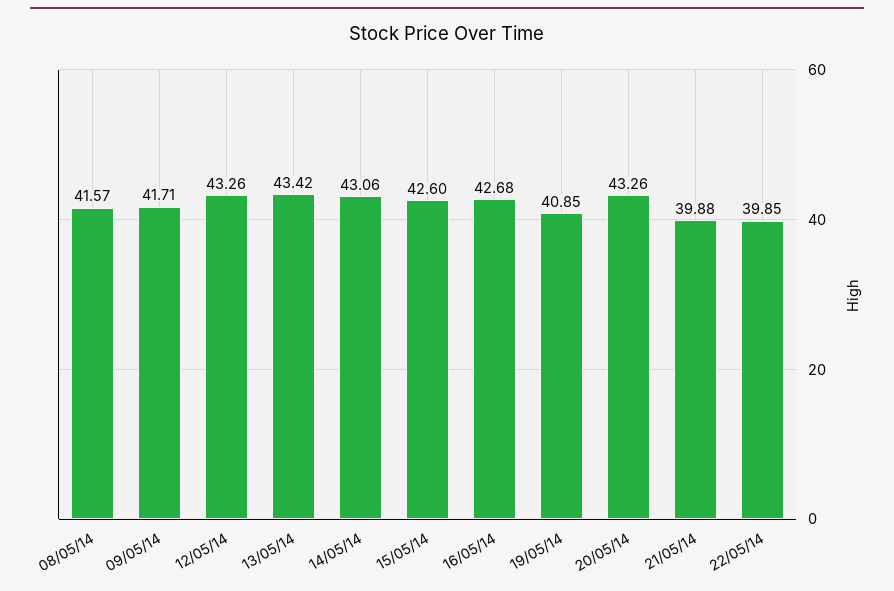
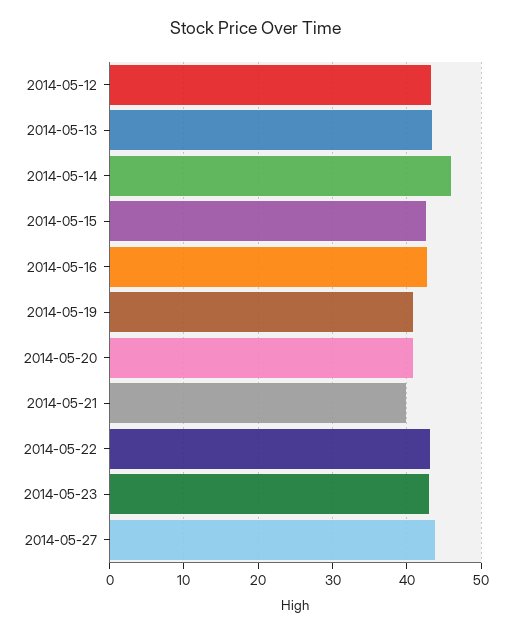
08/05/14: 41.57 -> none
09/05/14: 41.71 -> none
14/05/14: 43.06 -> 46
20/05/14: 43.26 -> 41
22/05/14: 39.85 -> 43
2014-05-23: none -> 43
2014-05-27: none -> 44

